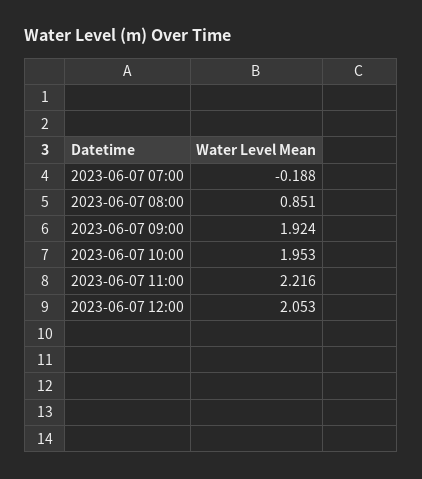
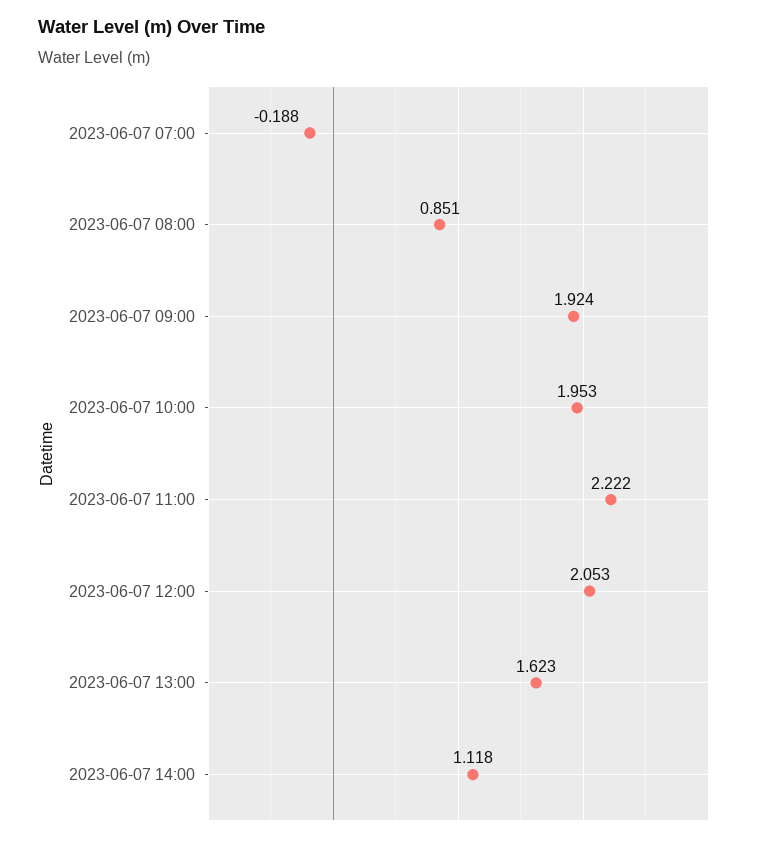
2023-06-07 11:00: 2.216 -> 2.222
2023-06-07 13:00: none -> 1.623
2023-06-07 14:00: none -> 1.118

